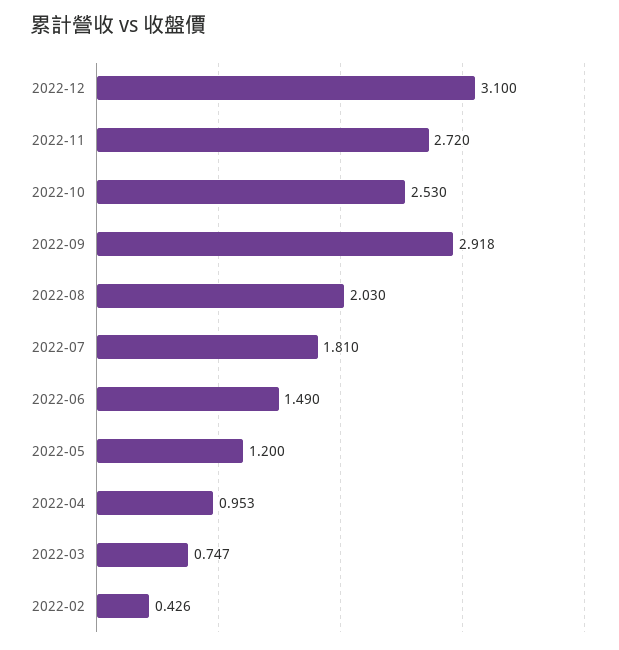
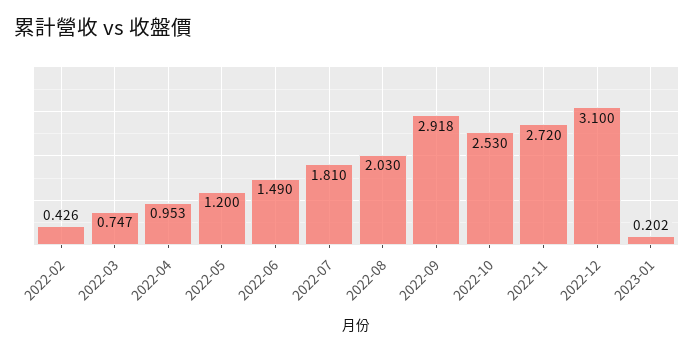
2023-01: none -> 0.202

